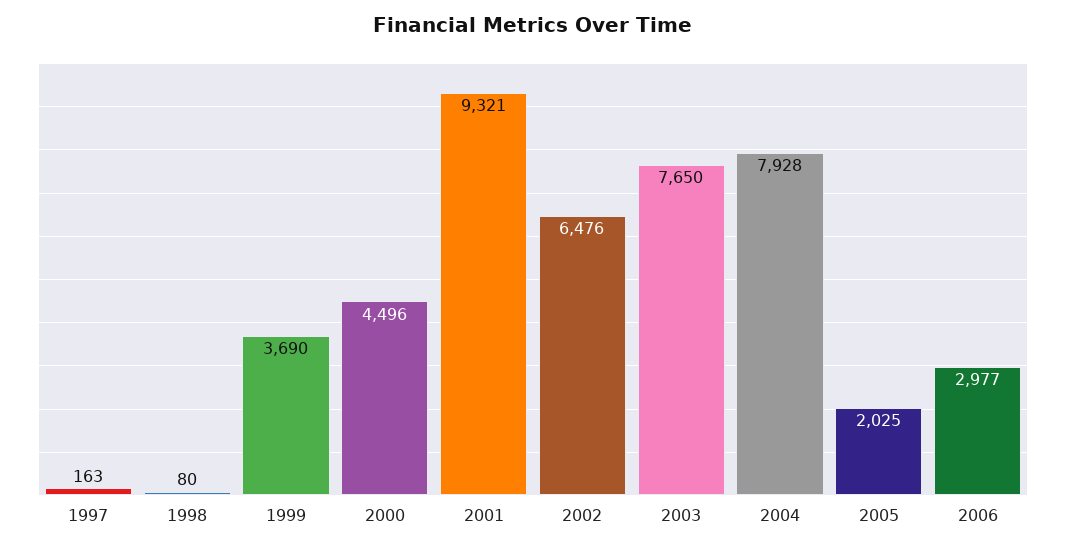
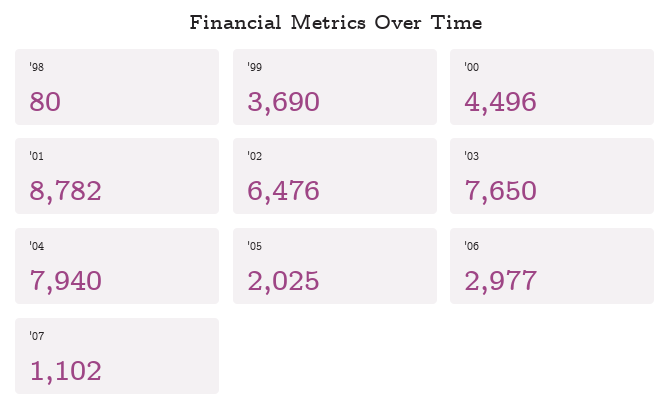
1997: 163 -> none
2001: 9321 -> 8782
2004: 7928 -> 7940
'07: none -> 1102

